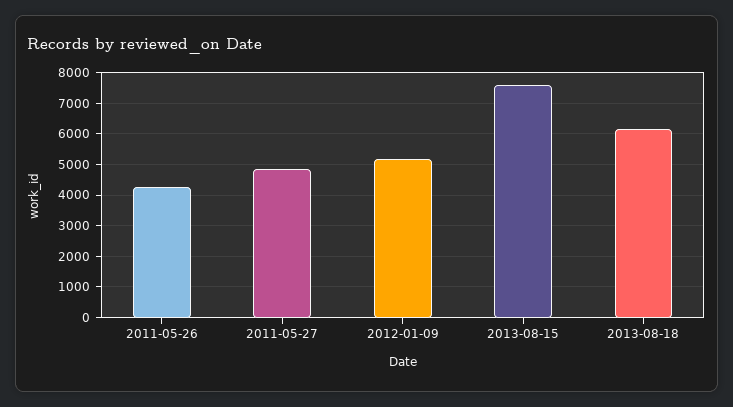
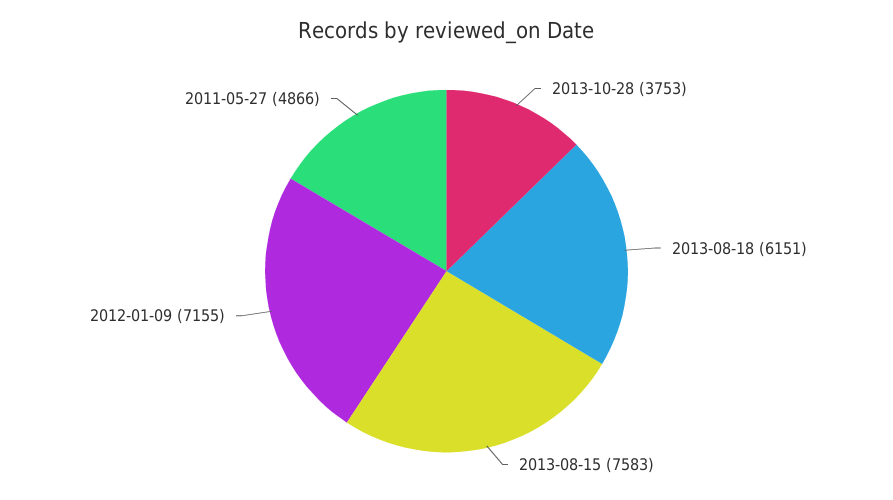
2011-05-26: 4200 -> none
2012-01-09: 5200 -> 7155
2013-10-28: none -> 3753

